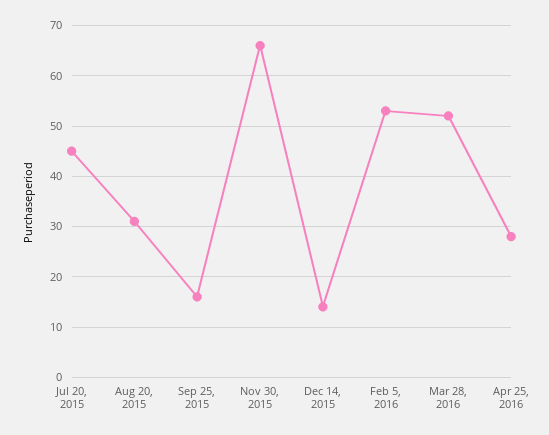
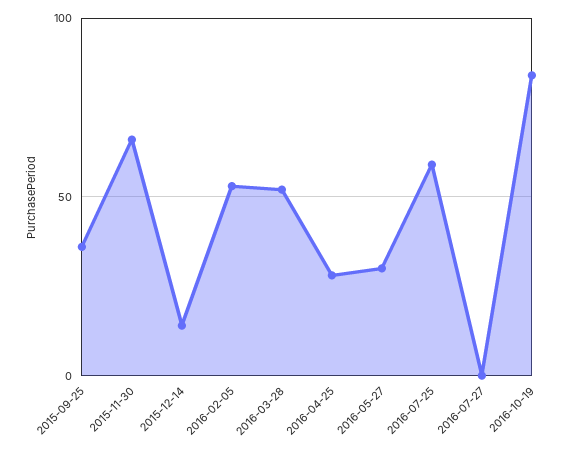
Jul 20, 2015: 45 -> none
Aug 20, 2015: 30 -> none
Sep 25, 2015: 15 -> 35
2016-05-27: none -> 30
2016-07-25: none -> 60
2016-07-27: none -> 0
2016-10-19: none -> 85

